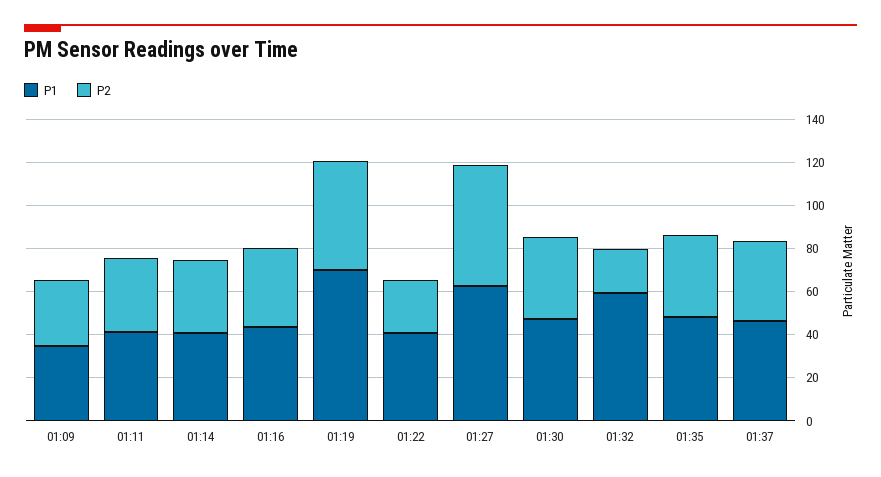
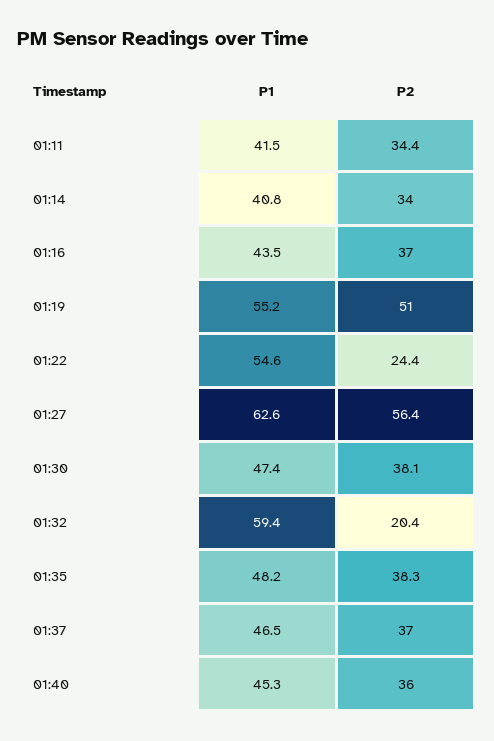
P1, 01:09: 35 -> none
P2, 01:09: 30 -> none
P1, 01:19: 70 -> 55.2
P1, 01:22: 40 -> 54.6
P1, 01:40: none -> 45.3
P2, 01:40: none -> 36

